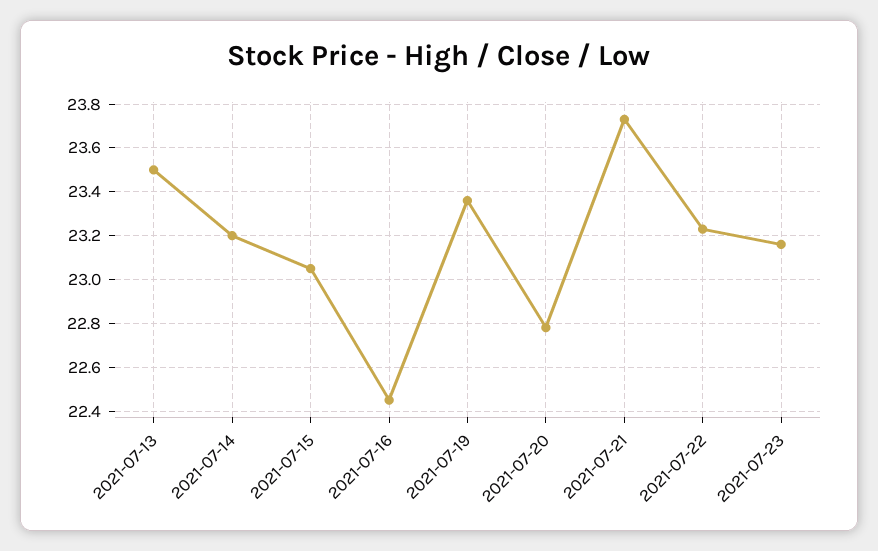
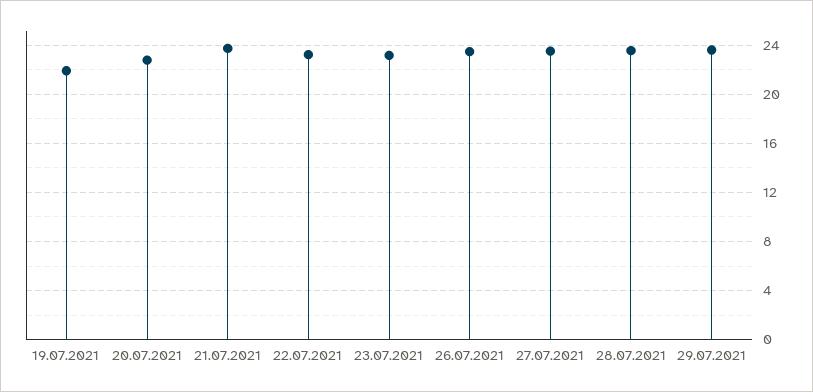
2021-07-13: 23.5 -> none
2021-07-14: 23.2 -> none
2021-07-15: 23.05 -> none
2021-07-16: 22.45 -> none
2021-07-19: 23.35 -> 22
26.07.2021: none -> 23.5
27.07.2021: none -> 23.5
28.07.2021: none -> 23.5
29.07.2021: none -> 23.5

